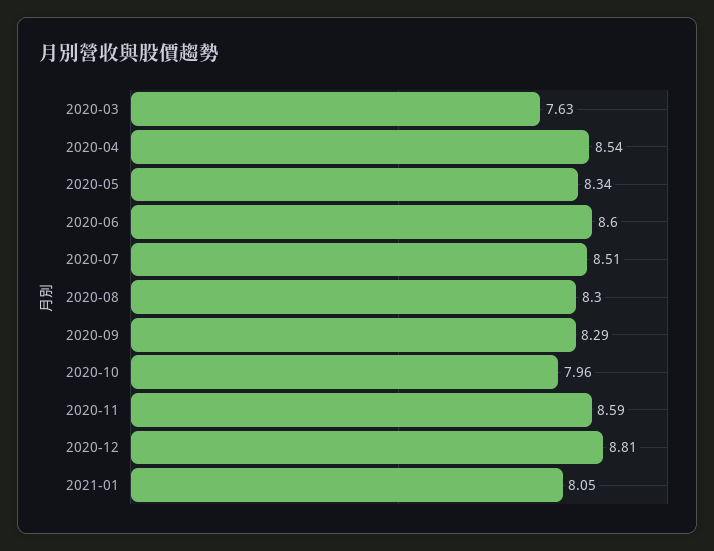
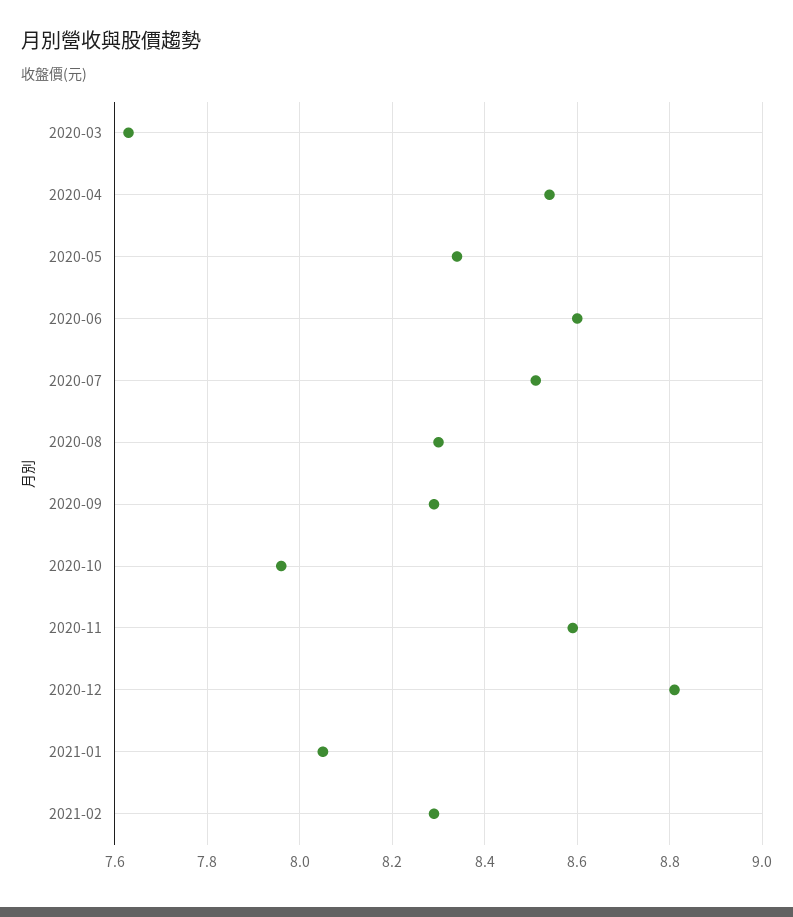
2021-02: none -> 8.3

